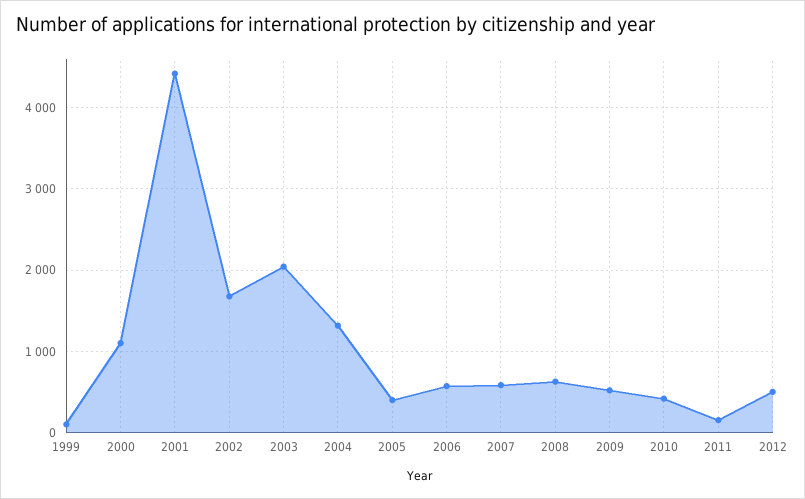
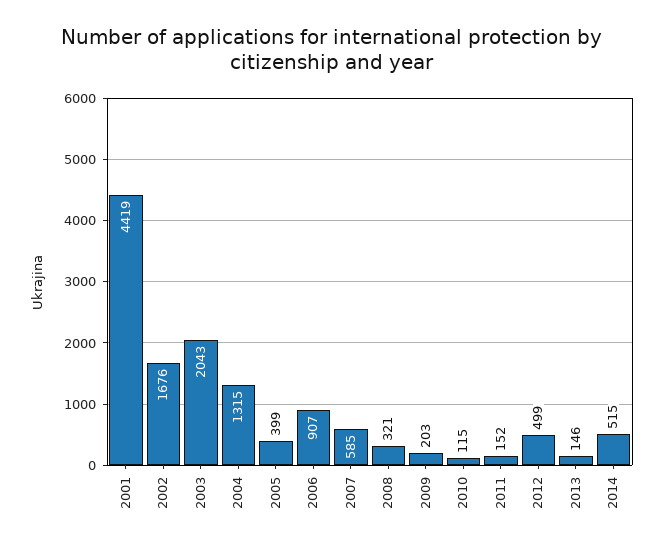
1999: 100 -> none
2000: 1100 -> none
2006: 600 -> 907
2008: 600 -> 321
2009: 500 -> 203
2010: 400 -> 115
2013: none -> 146
2014: none -> 515

